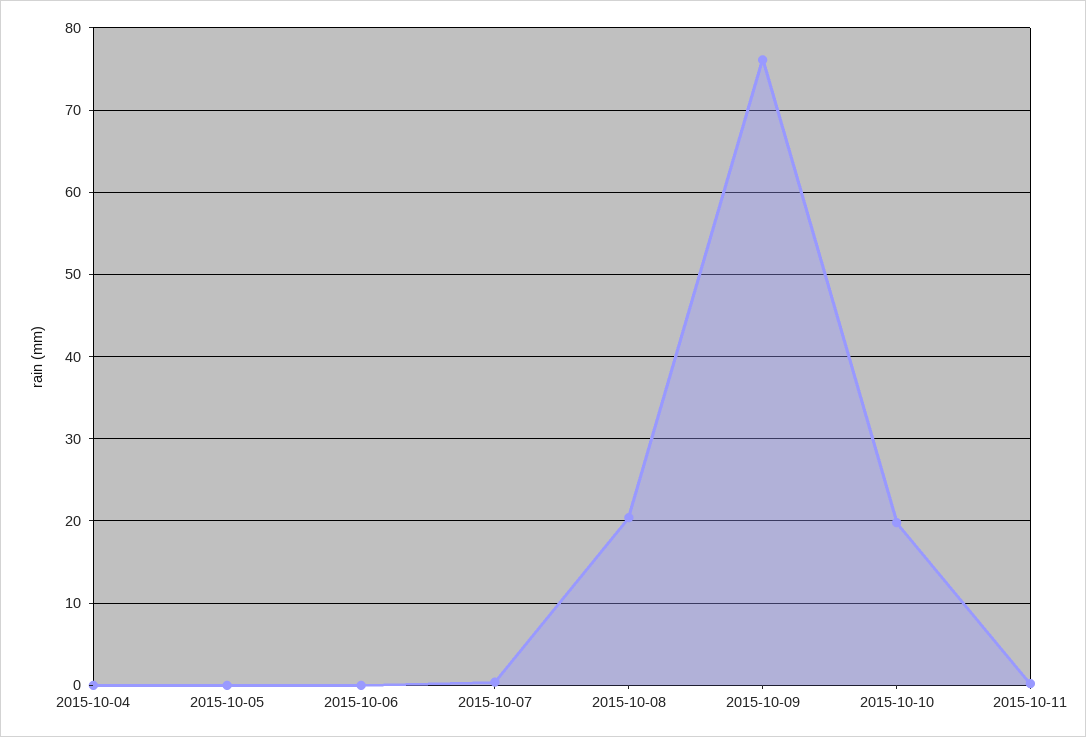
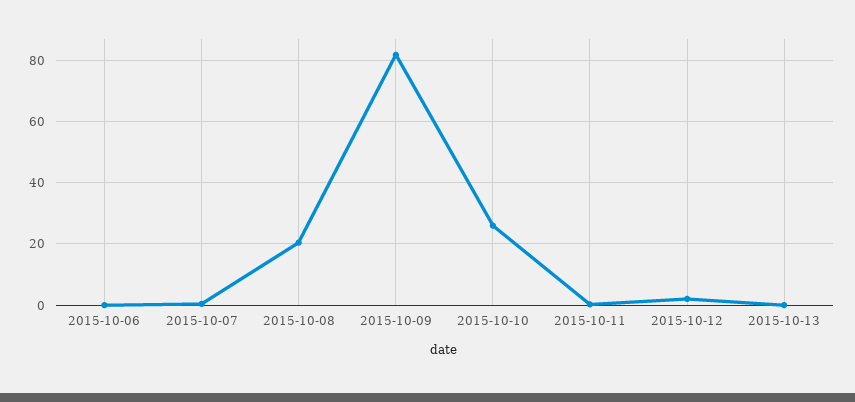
2015-10-04: 0 -> none
2015-10-05: 0 -> none
2015-10-09: 76 -> 82
2015-10-10: 20 -> 26
2015-10-12: none -> 2
2015-10-13: none -> 0

